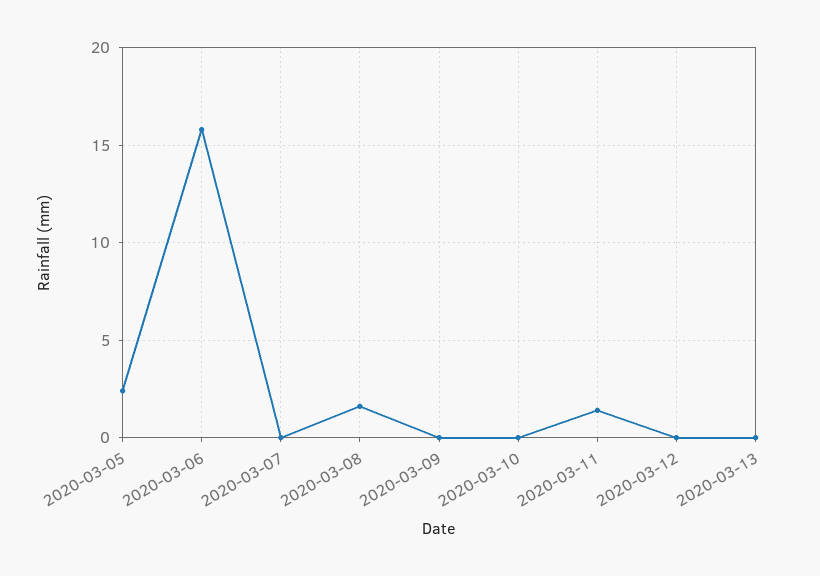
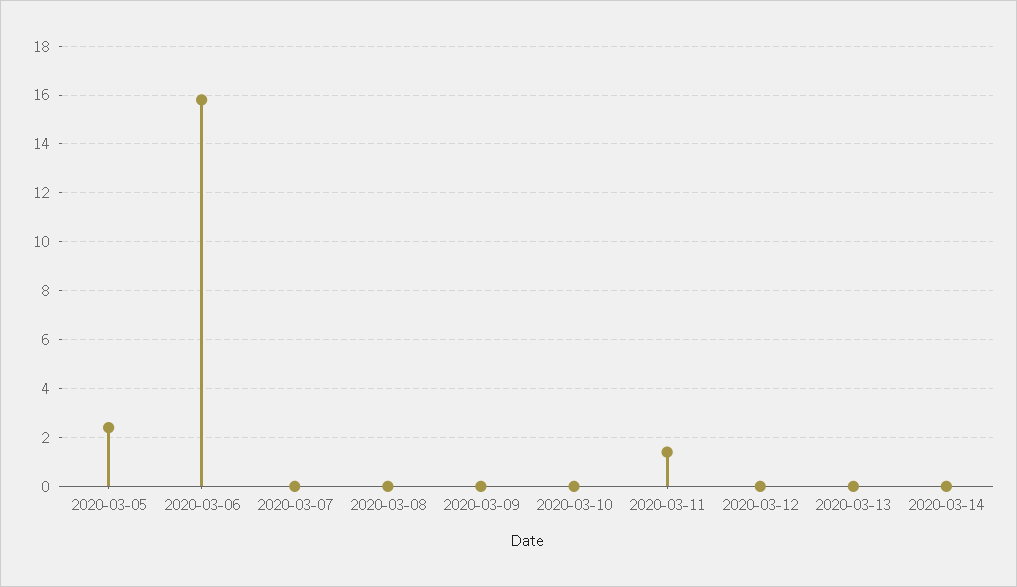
2020-03-08: 1.5 -> 0
2020-03-14: none -> 0

